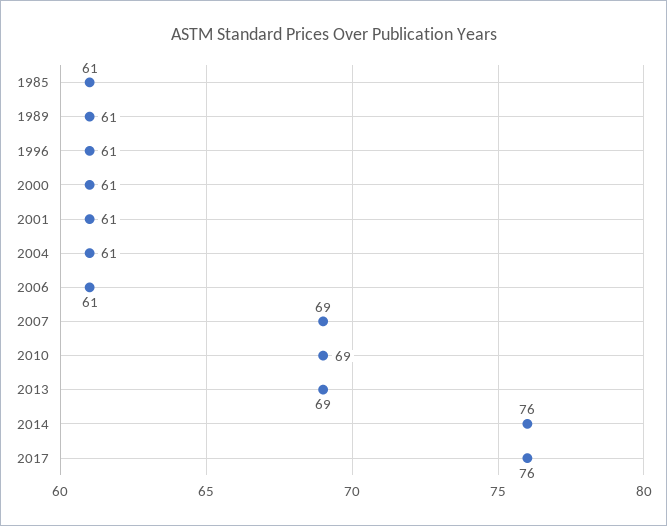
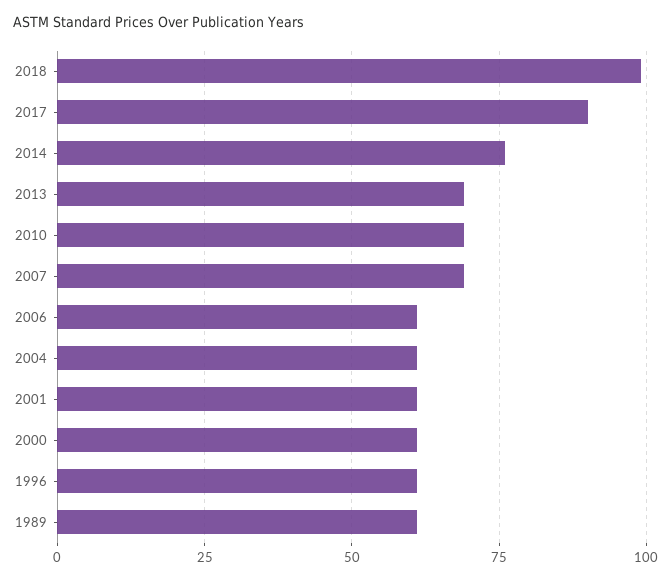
1985: 61 -> none
2017: 76 -> 90
2018: none -> 100

